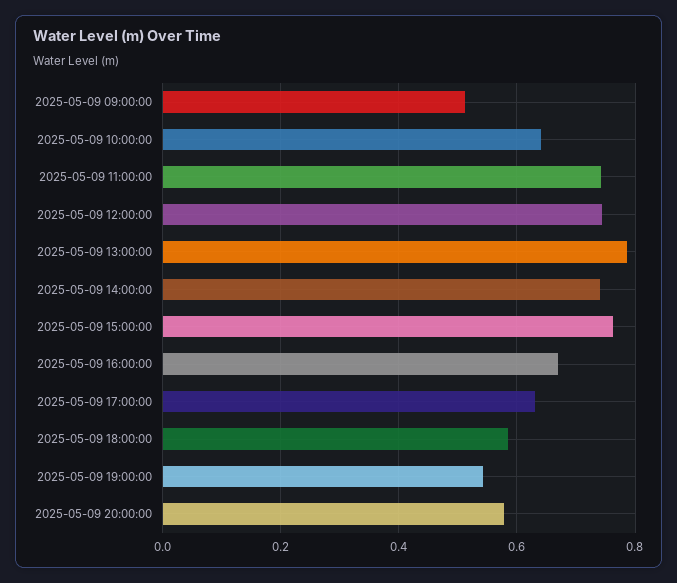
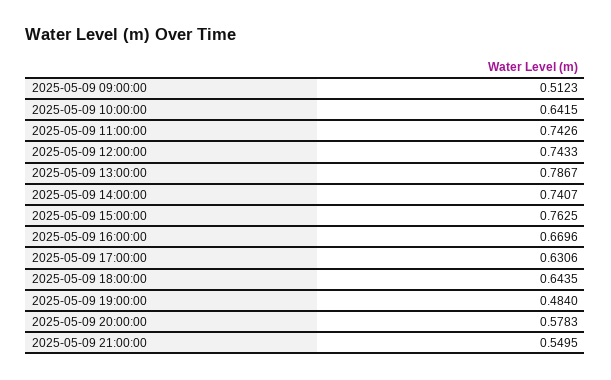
2025-05-09 18:00:00: 0.58 -> 0.6435
2025-05-09 19:00:00: 0.54 -> 0.484
2025-05-09 21:00:00: none -> 0.5495

